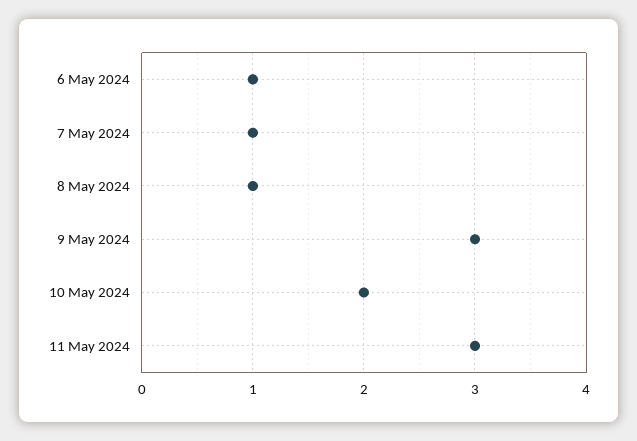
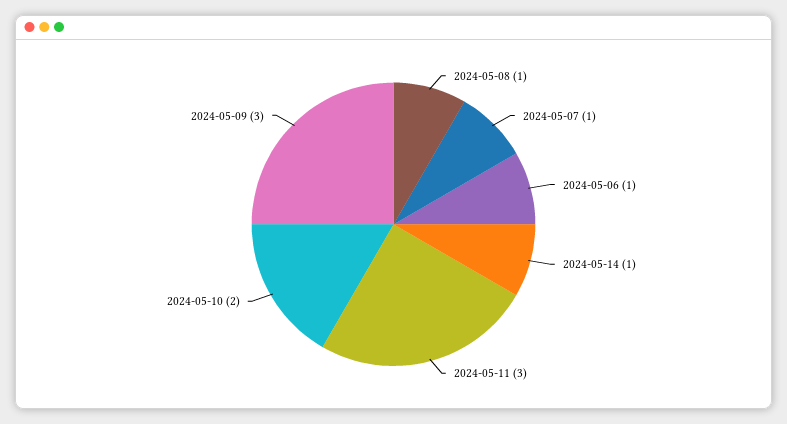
2024-05-14: none -> 1

